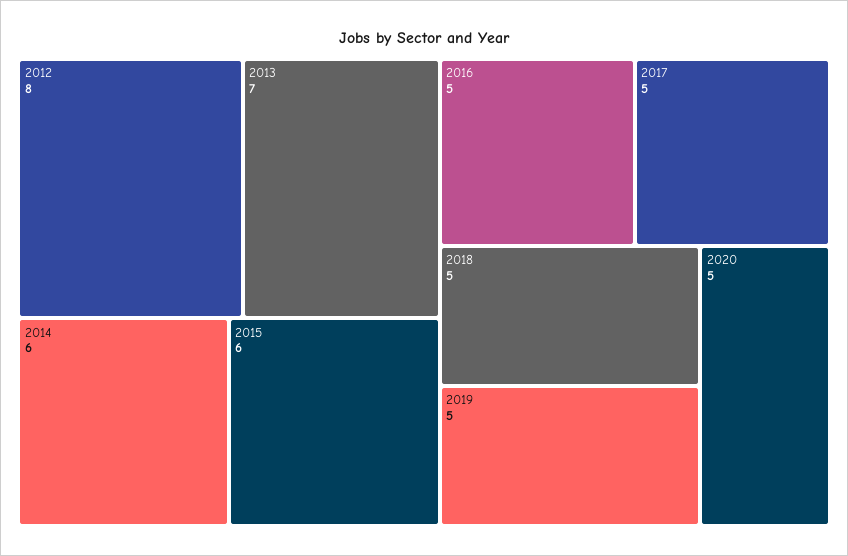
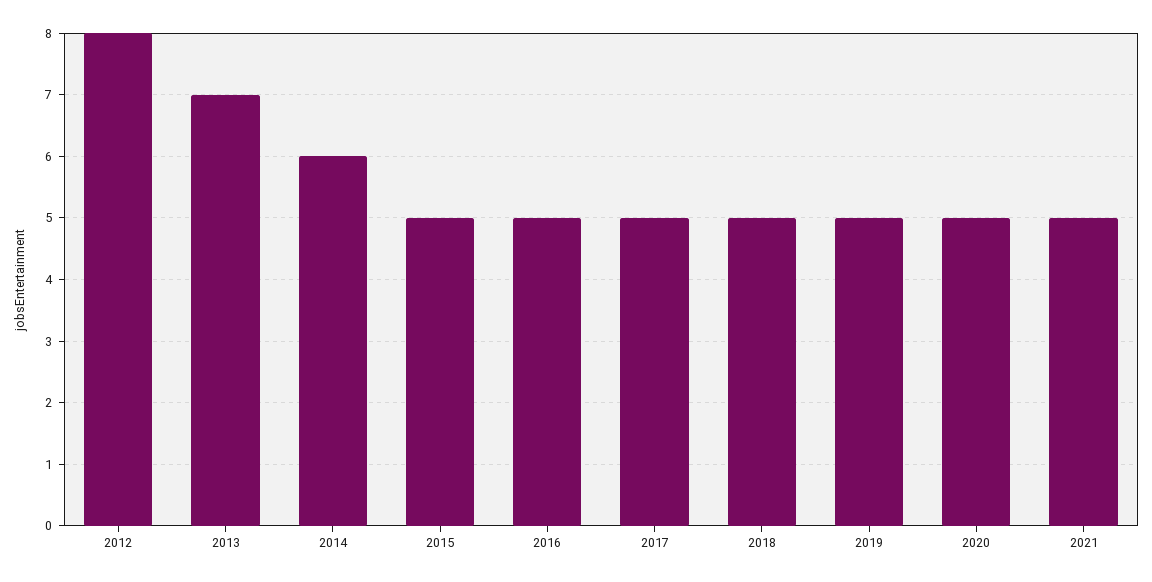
2015: 6 -> 5
2021: none -> 5

